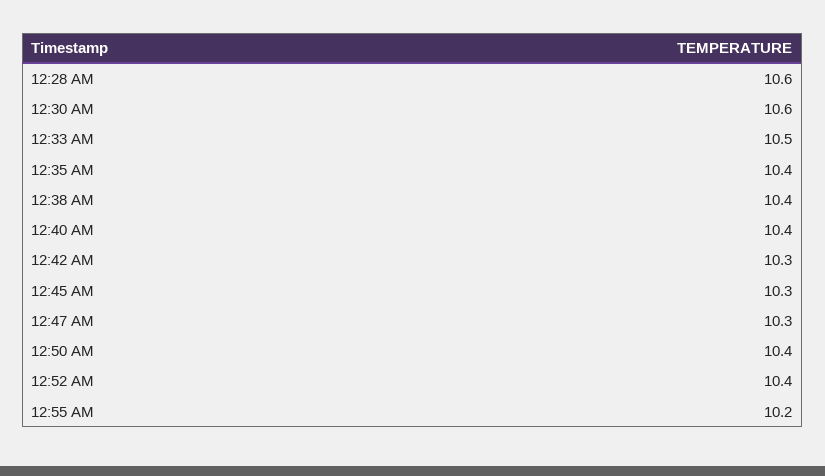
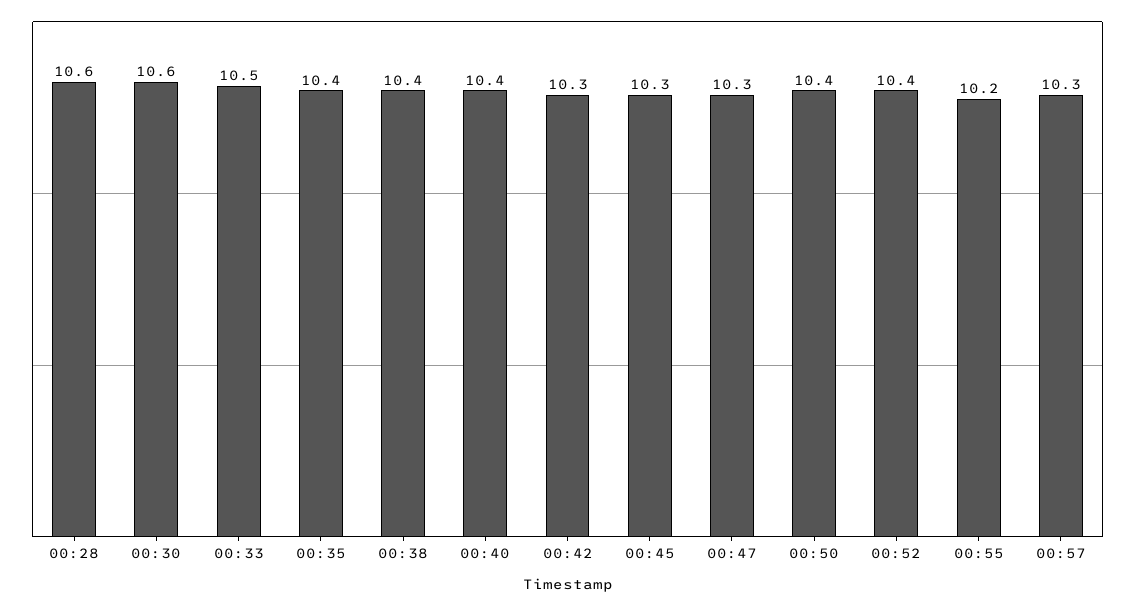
00:57: none -> 10.3

